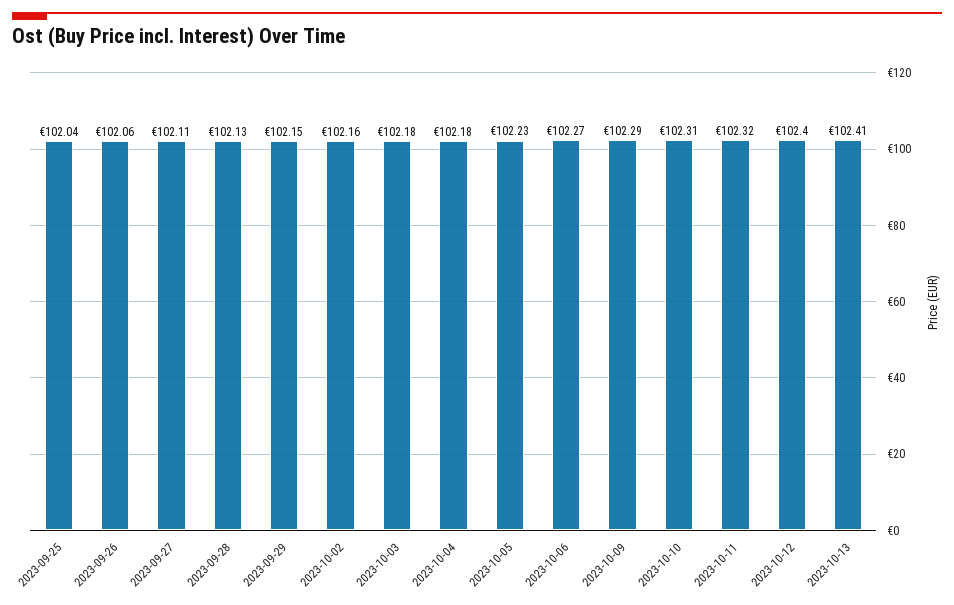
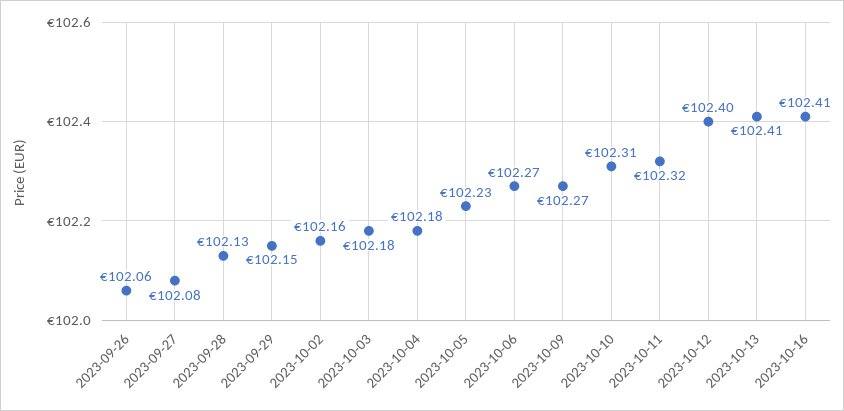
2023-09-25: 102.04 -> none
2023-09-27: 102.11 -> 102.08
2023-10-09: 102.29 -> 102.27
2023-10-16: none -> 102.41

